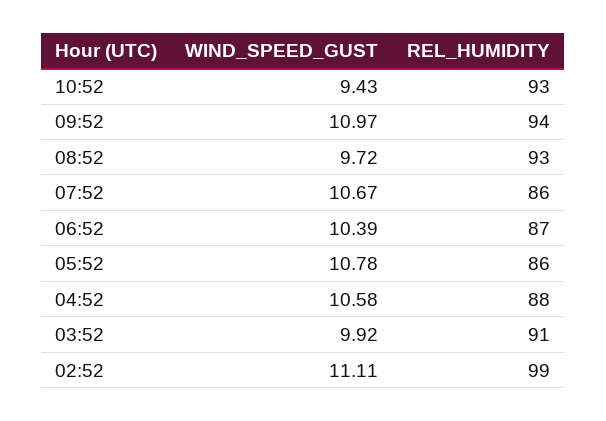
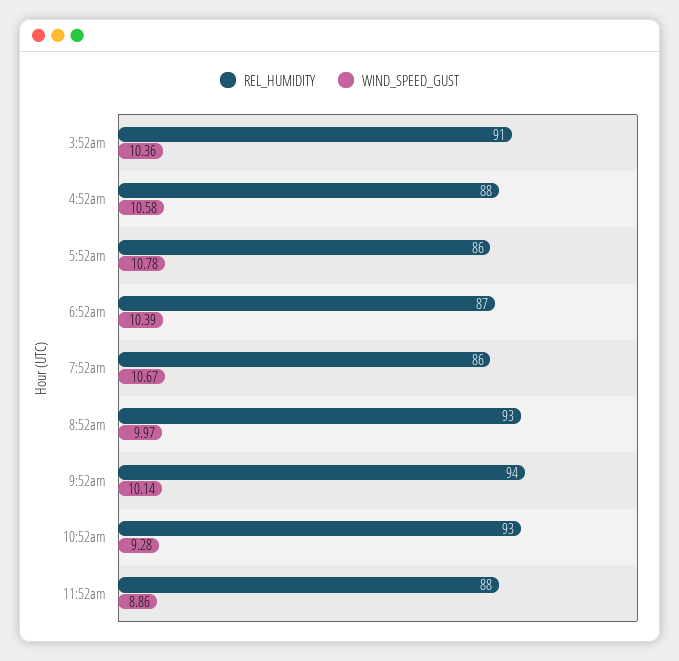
WIND_SPEED_GUST, 10:52: 9.43 -> 9.28
WIND_SPEED_GUST, 09:52: 10.97 -> 10.14
WIND_SPEED_GUST, 08:52: 9.72 -> 9.97
WIND_SPEED_GUST, 03:52: 9.92 -> 10.36
WIND_SPEED_GUST, 02:52: 11.11 -> none
REL_HUMIDITY, 02:52: 99 -> none
REL_HUMIDITY, 11:52am: none -> 88
WIND_SPEED_GUST, 11:52am: none -> 8.86

